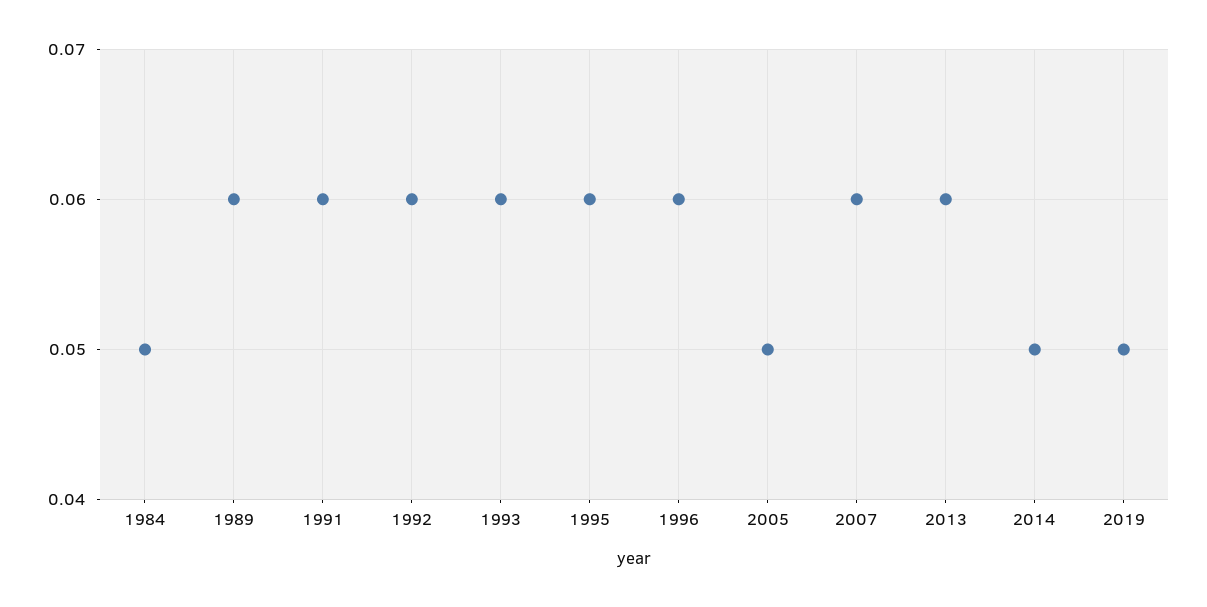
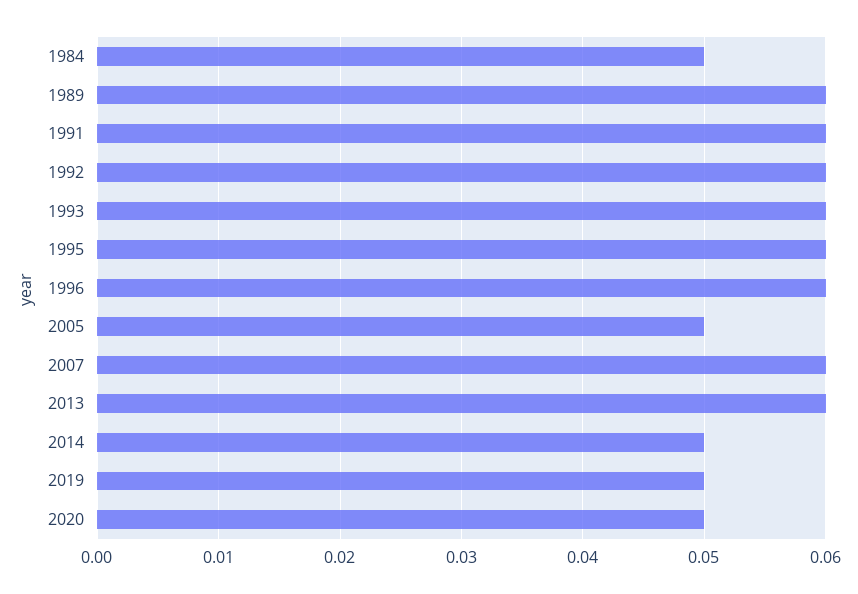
2020: none -> 0.05

